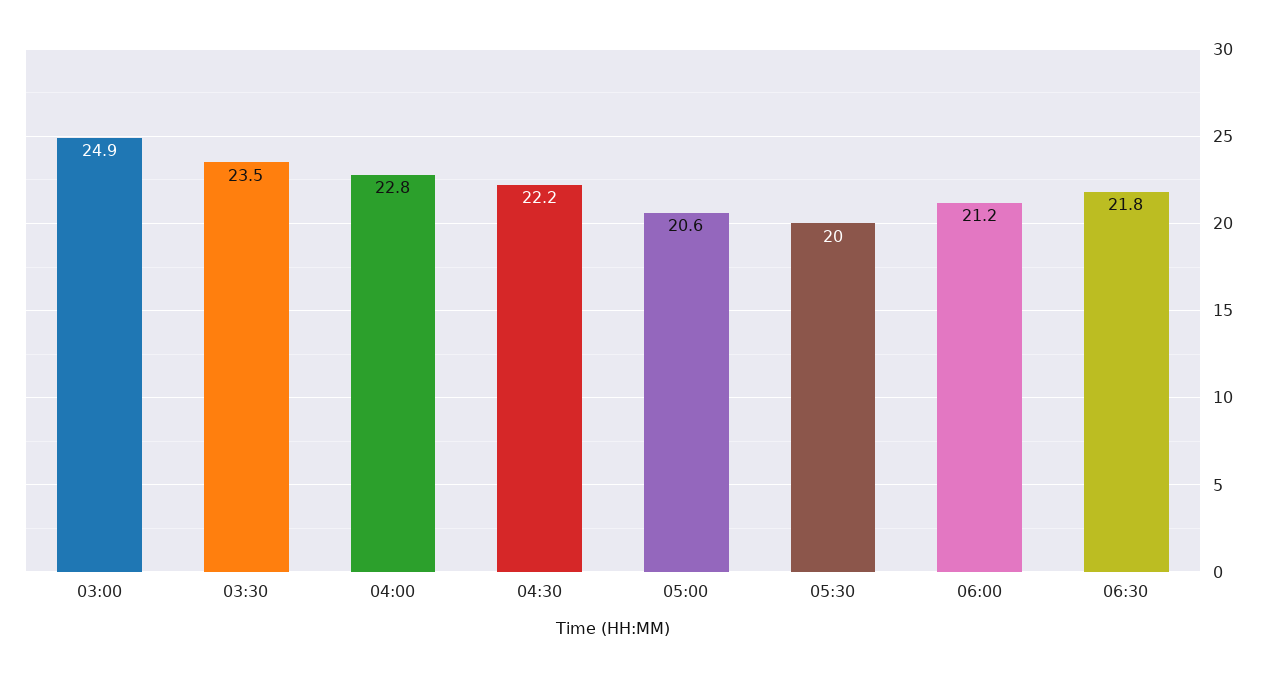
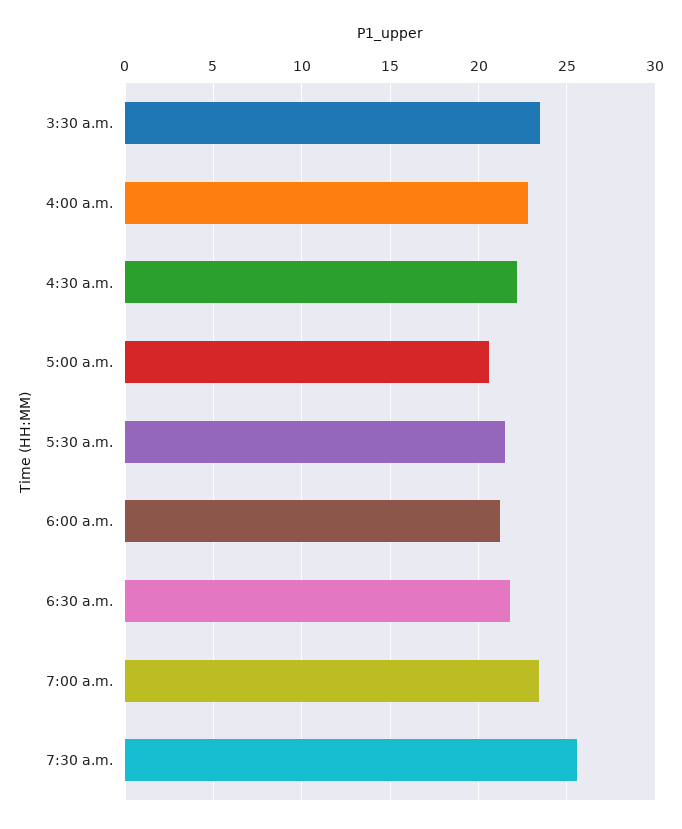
03:00: 24.9 -> none
05:30: 20 -> 21.5
7:00 a.m.: none -> 23.5
7:30 a.m.: none -> 25.5

